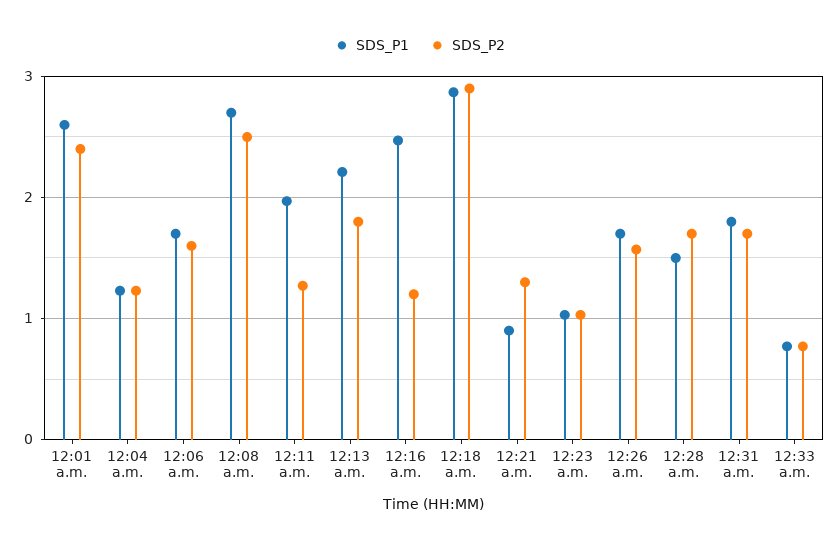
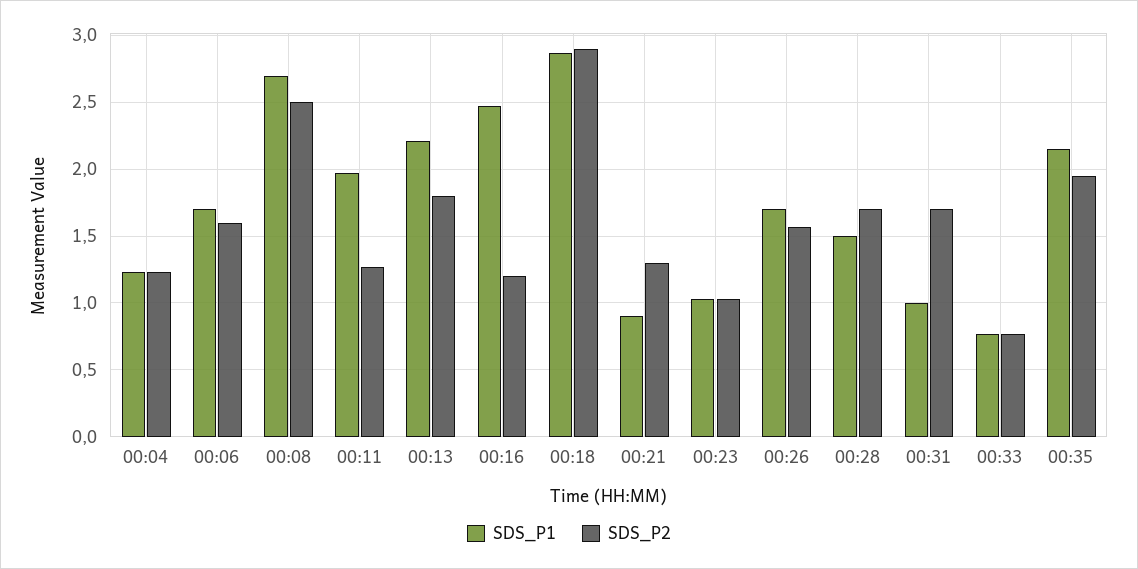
SDS_P1, 12:01 a.m.: 2.6 -> none
SDS_P2, 12:01 a.m.: 2.4 -> none
SDS_P1, 12:31 a.m.: 1.8 -> 1
SDS_P1, 00:35: none -> 2.15
SDS_P2, 00:35: none -> 1.95

